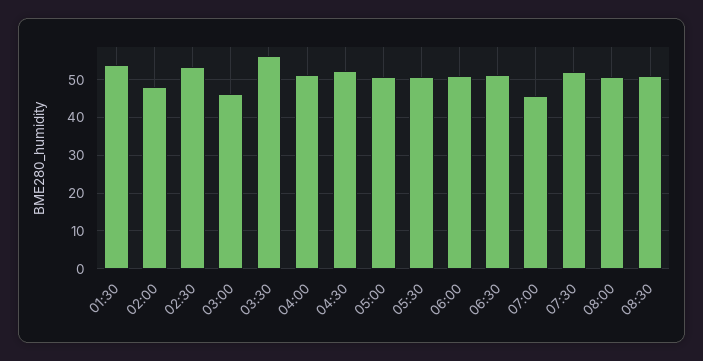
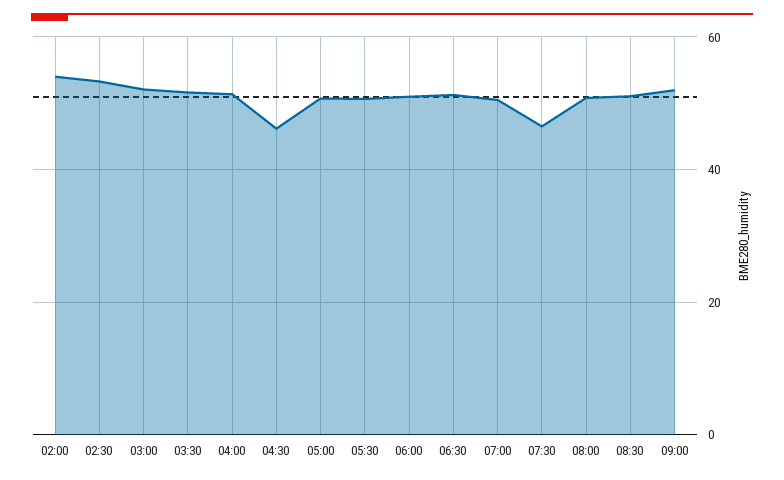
01:30: 54 -> none
02:00: 48 -> 54
03:00: 46 -> 52
03:30: 56 -> 52
04:30: 52 -> 46
07:00: 46 -> 50
07:30: 52 -> 46
09:00: none -> 52

